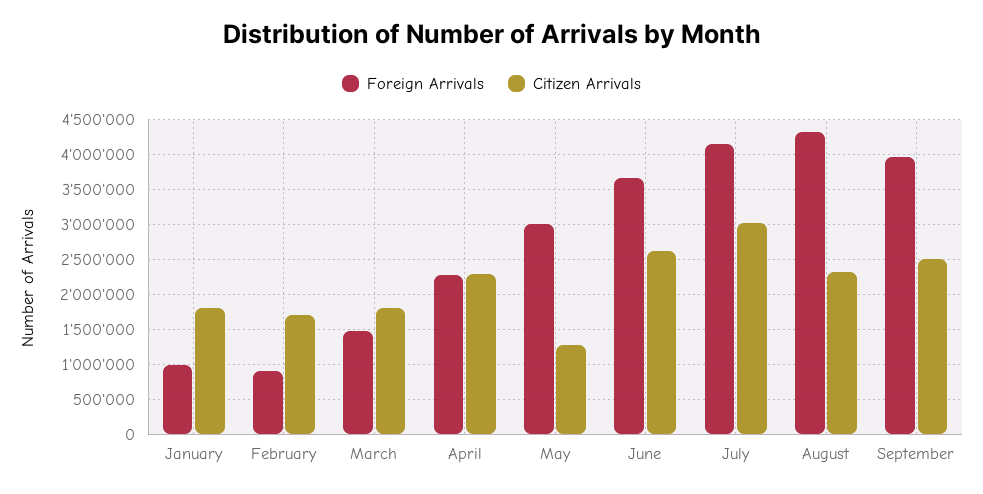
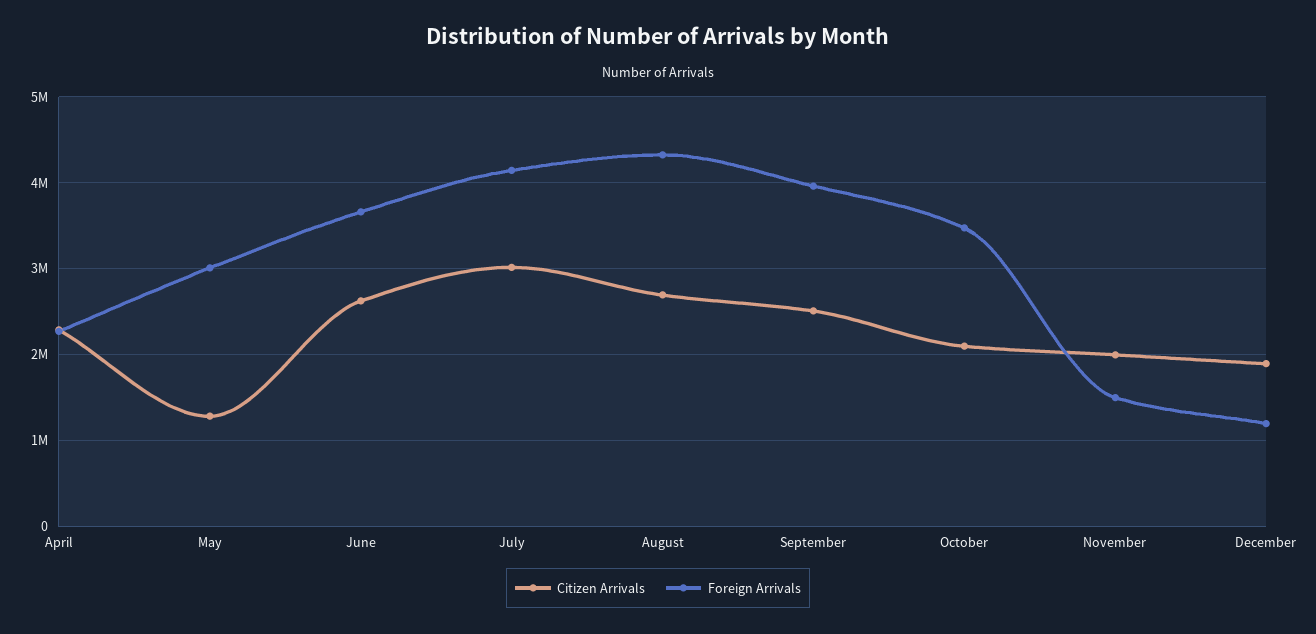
Foreign Arrivals, January: 1000000 -> none
Citizen Arrivals, January: 1800000 -> none
Foreign Arrivals, February: 900000 -> none
Citizen Arrivals, February: 1700000 -> none
Foreign Arrivals, March: 1500000 -> none
Citizen Arrivals, March: 1800000 -> none
Citizen Arrivals, August: 2300000 -> 2700000
Citizen Arrivals, October: none -> 2100000
Foreign Arrivals, October: none -> 3500000
Citizen Arrivals, November: none -> 2000000
Foreign Arrivals, November: none -> 1500000
Citizen Arrivals, December: none -> 1900000
Foreign Arrivals, December: none -> 1200000

